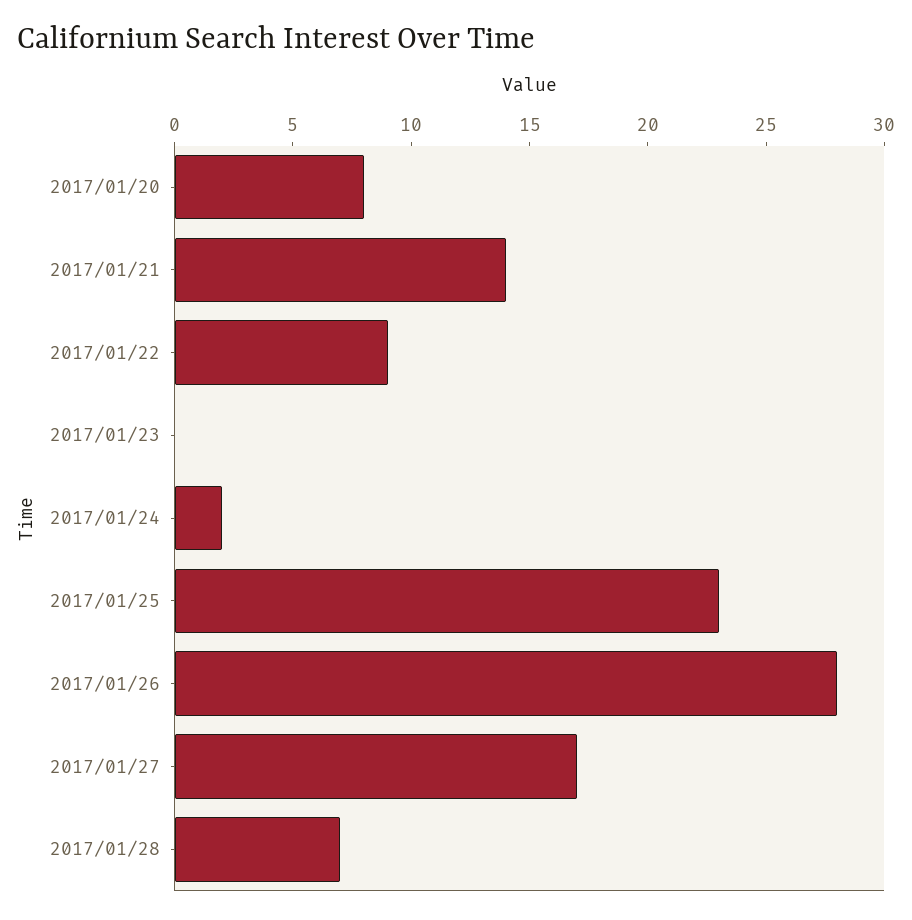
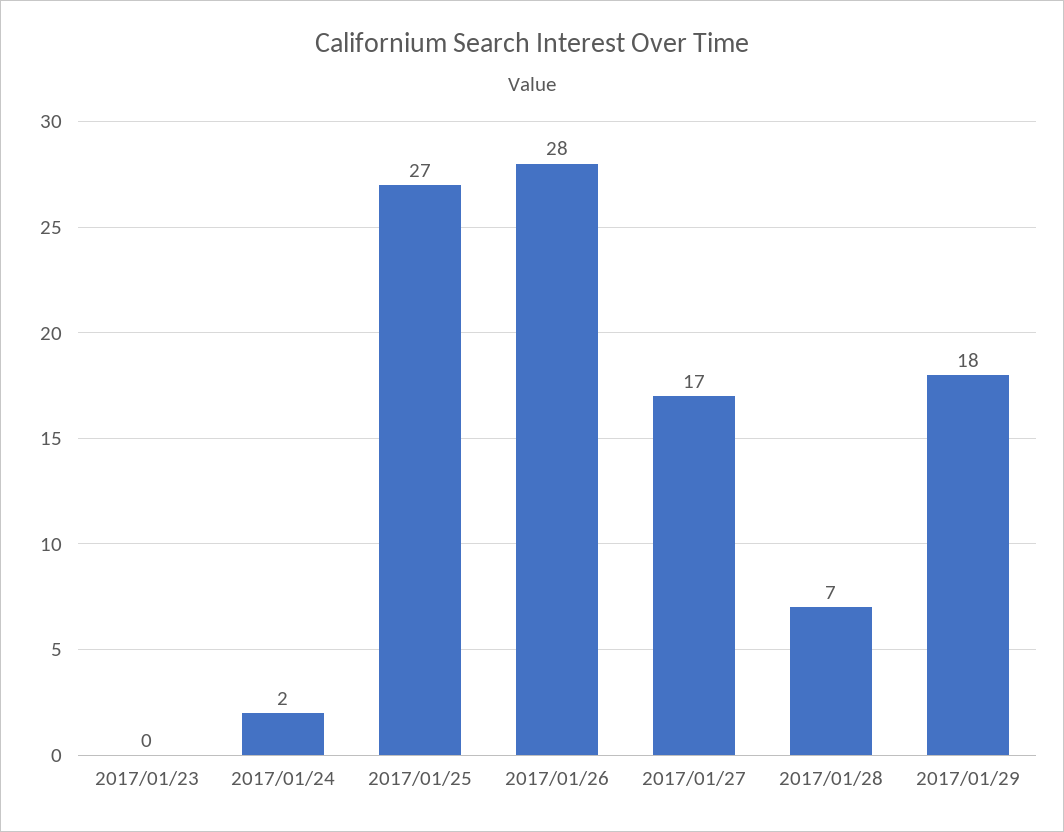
2017/01/20: 8 -> none
2017/01/21: 14 -> none
2017/01/22: 9 -> none
2017/01/25: 23 -> 27
2017/01/29: none -> 18

